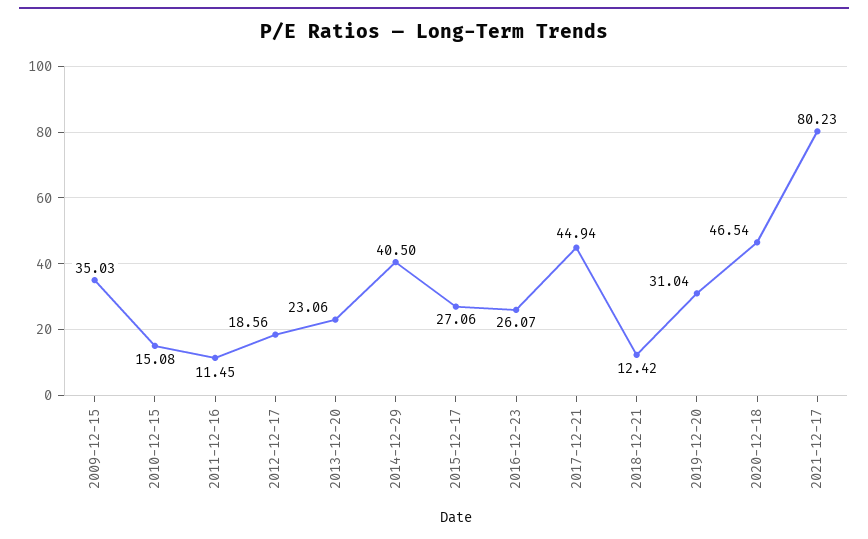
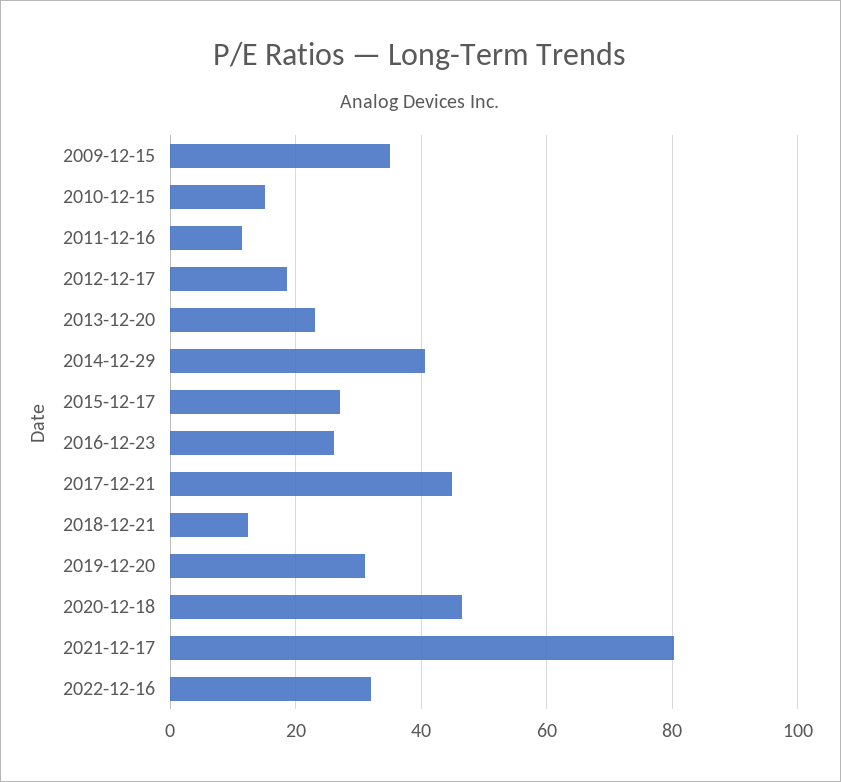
2022-12-16: none -> 32

